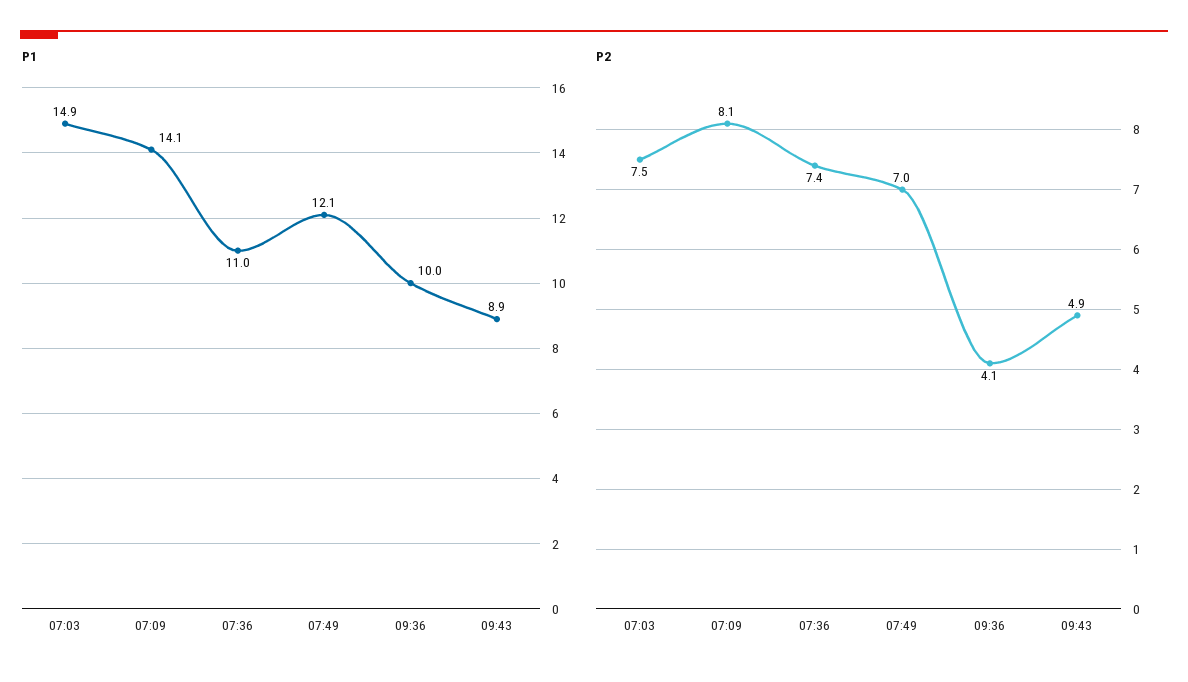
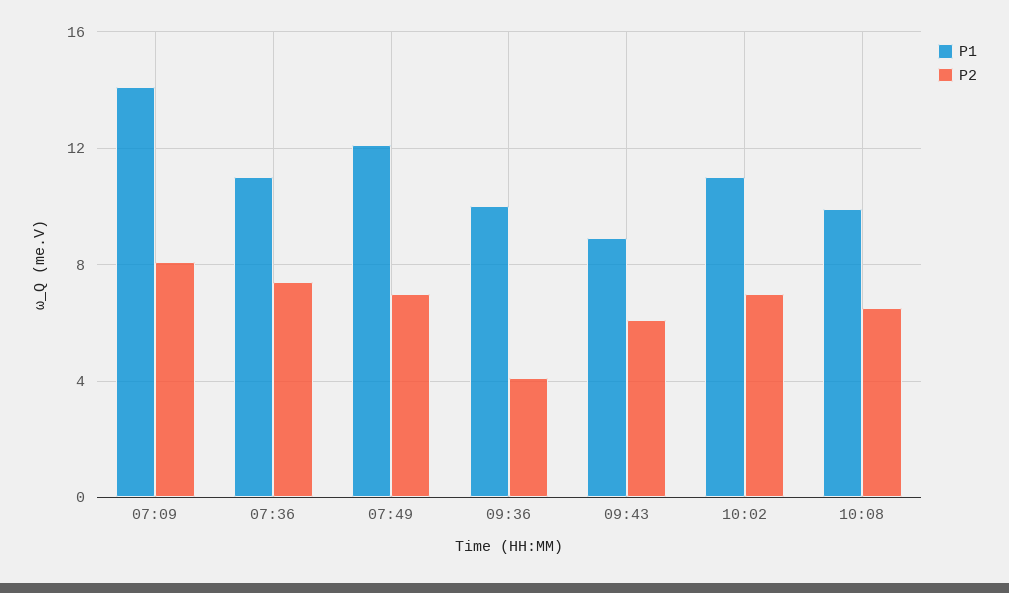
P1, 07:03: 14.9 -> none
P2, 07:03: 7.5 -> none
P2, 09:43: 4.9 -> 6
P1, 10:02: none -> 11
P2, 10:02: none -> 7
P1, 10:08: none -> 10
P2, 10:08: none -> 6.5

